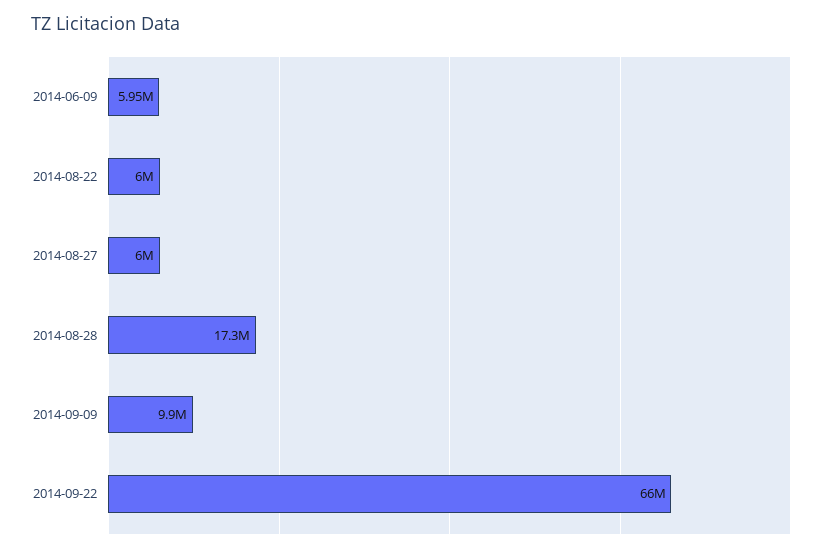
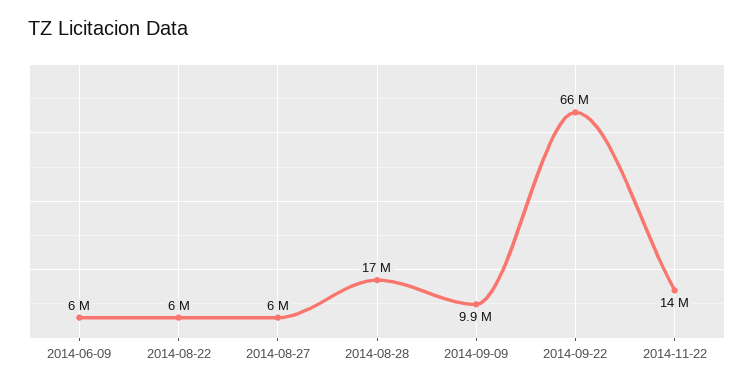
2014-11-22: none -> 14000000

